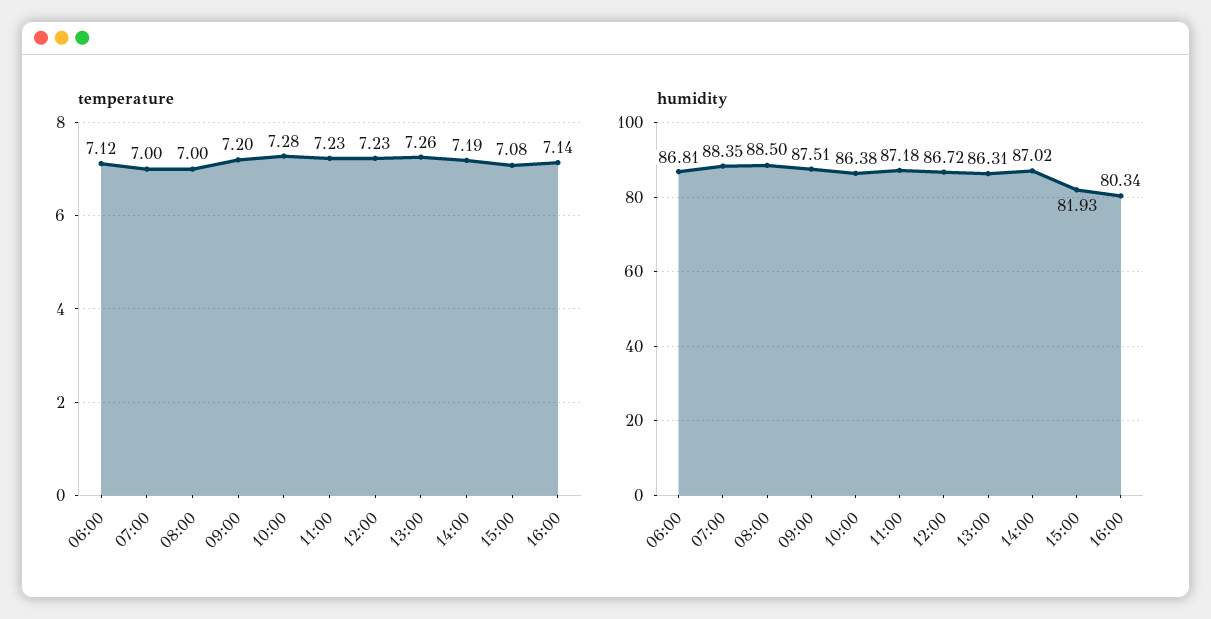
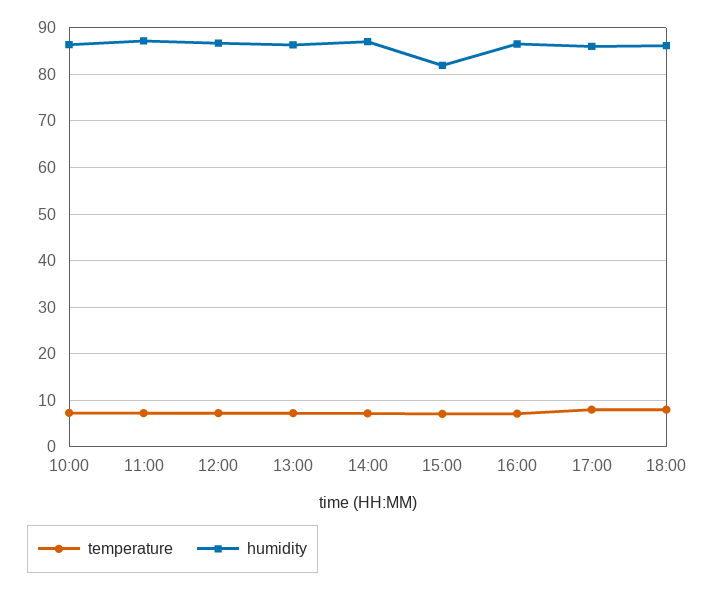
temperature, 06:00: 7.12 -> none
temperature, 07:00: 7 -> none
temperature, 08:00: 7 -> none
temperature, 09:00: 7.2 -> none
humidity, 06:00: 86.81 -> none
humidity, 07:00: 88.35 -> none
humidity, 08:00: 88.5 -> none
humidity, 09:00: 87.51 -> none
humidity, 16:00: 80.34 -> 86
temperature, 17:00: none -> 8
humidity, 17:00: none -> 86
temperature, 18:00: none -> 8
humidity, 18:00: none -> 86

